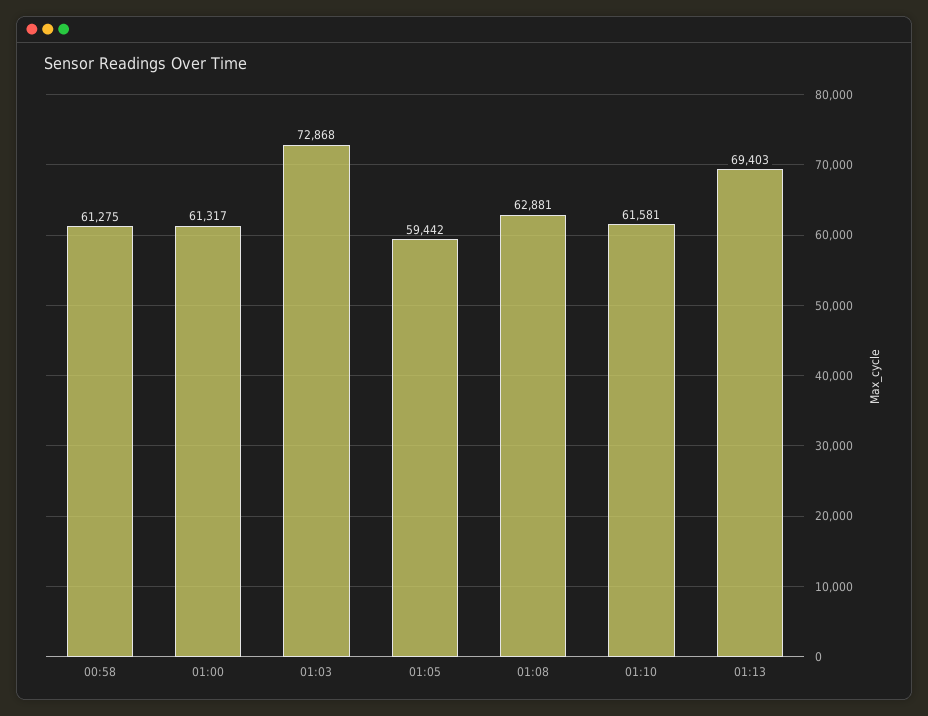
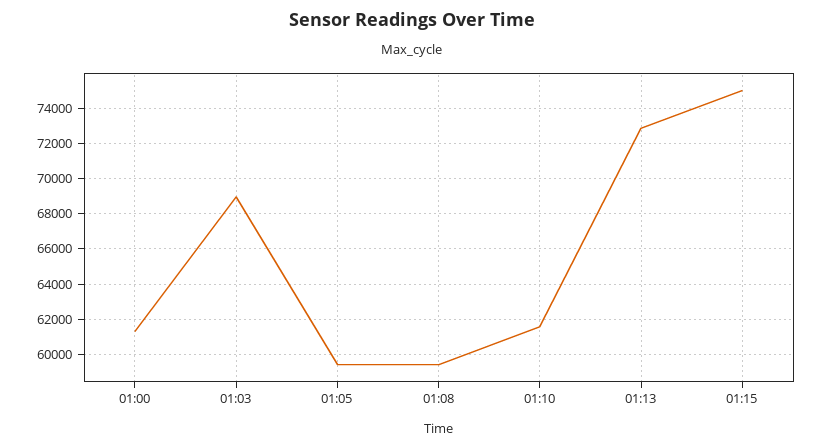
00:58: 61275 -> none
01:03: 72868 -> 69000
01:08: 62881 -> 59500
01:13: 69403 -> 73000
01:15: none -> 75000

